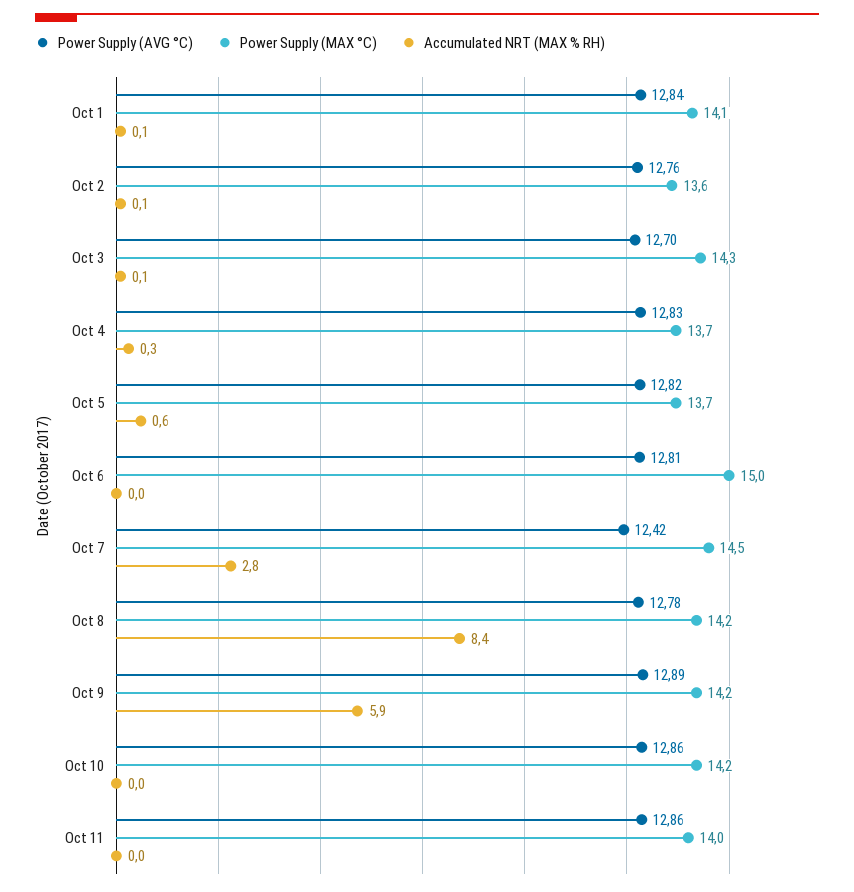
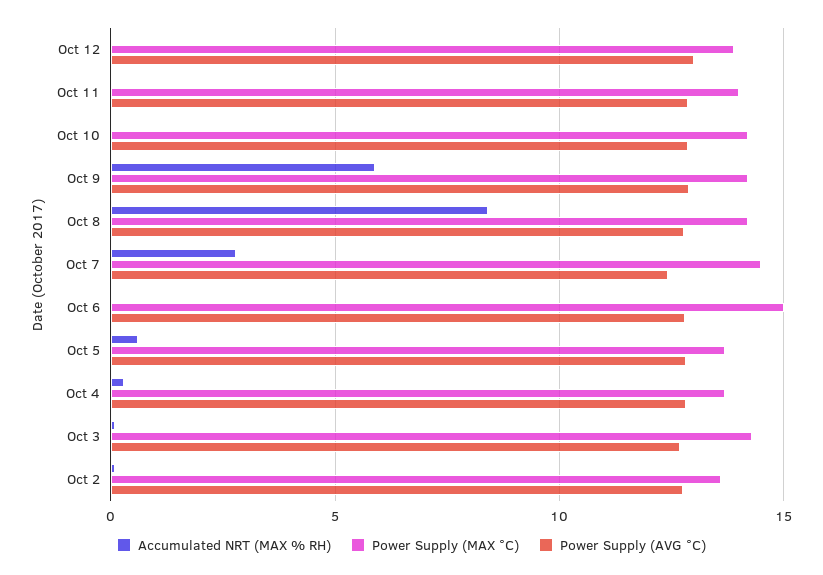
Power Supply (AVG °C), Oct 1: 12.84 -> none
Power Supply (MAX °C), Oct 1: 14.1 -> none
Accumulated NRT (MAX % RH), Oct 1: 0.1 -> none
Accumulated NRT (MAX % RH), Oct 12: none -> 0
Power Supply (MAX °C), Oct 12: none -> 14
Power Supply (AVG °C), Oct 12: none -> 13

